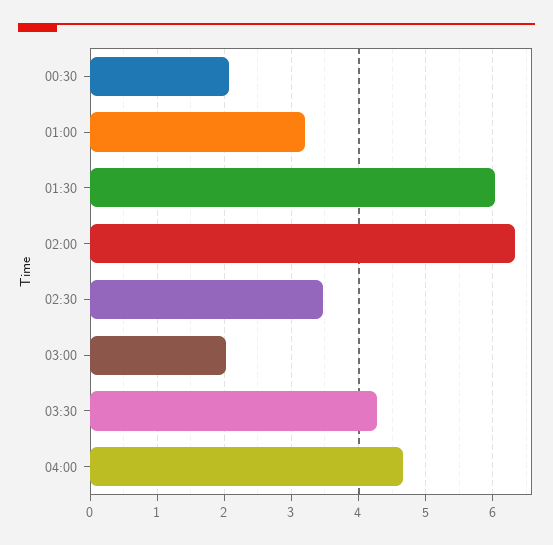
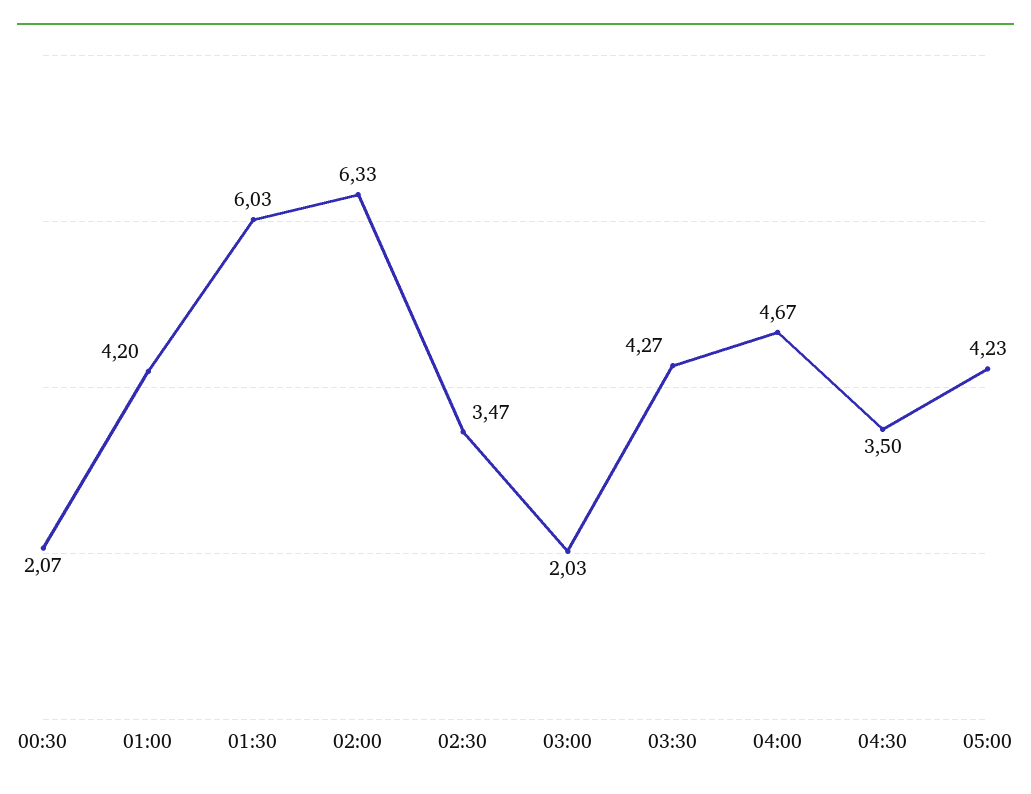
01:00: 3.2 -> 4.2
04:30: none -> 3.5
05:00: none -> 4.23

